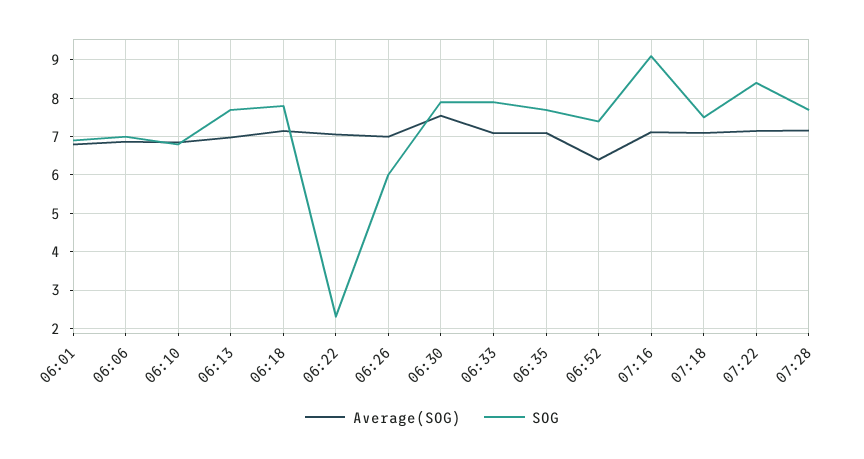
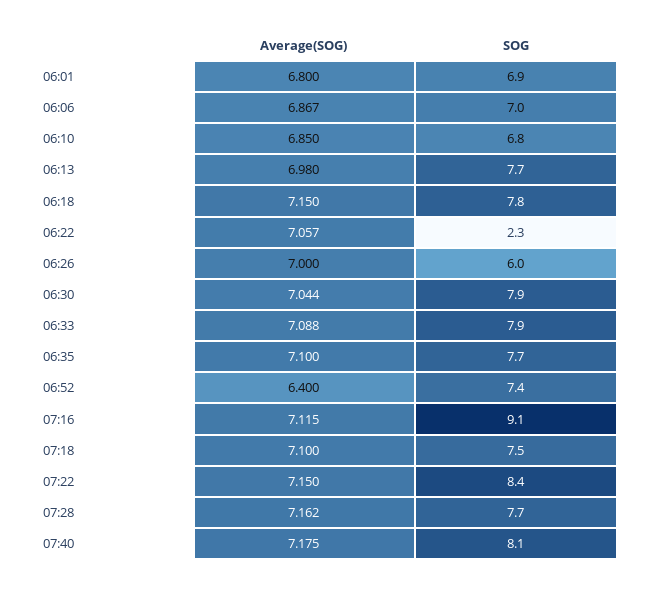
Average(SOG), 06:30: 7.6 -> 7.044
Average(SOG), 07:40: none -> 7.175
SOG, 07:40: none -> 8.1

